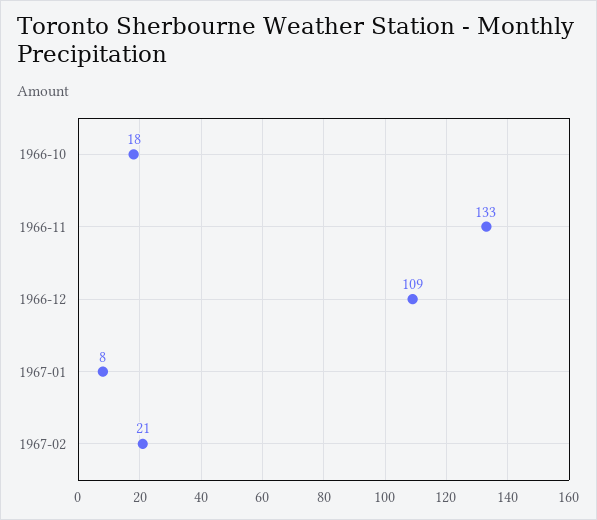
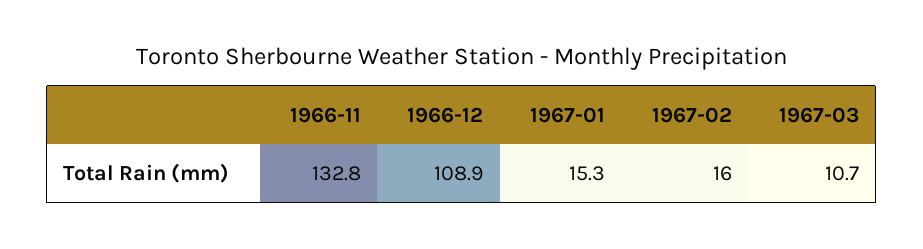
1966-10: 18 -> none
1967-01: 8 -> 15.3
1967-02: 21 -> 16
1967-03: none -> 10.7

